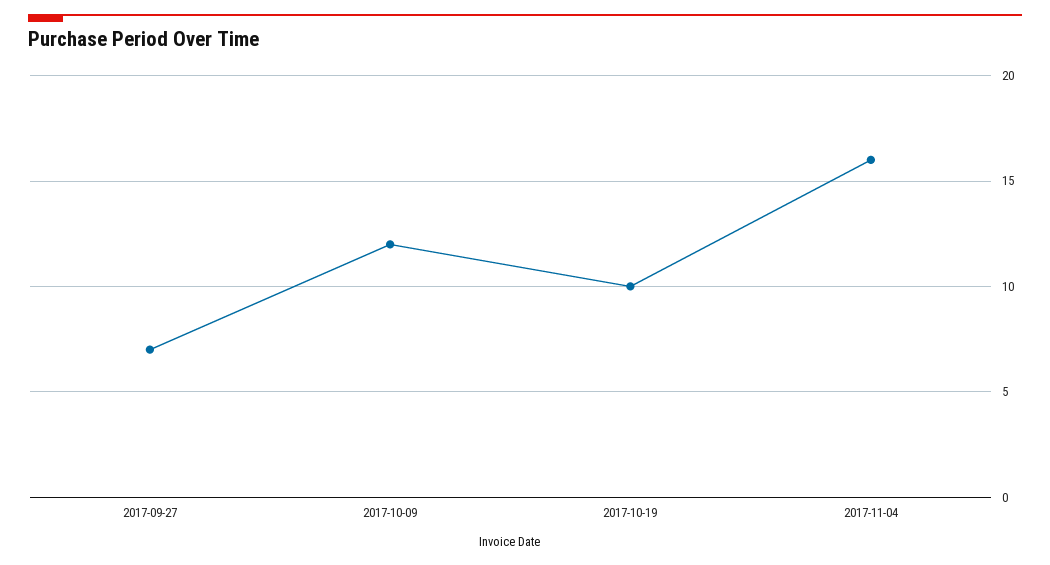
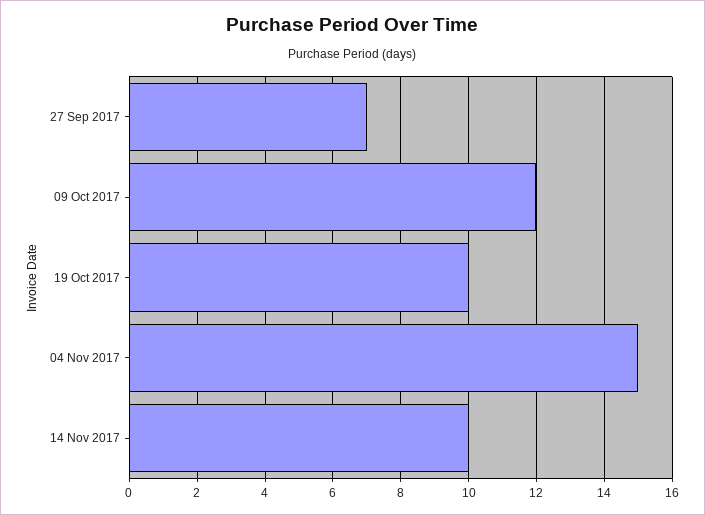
2017-11-04: 16 -> 15
14 Nov 2017: none -> 10

